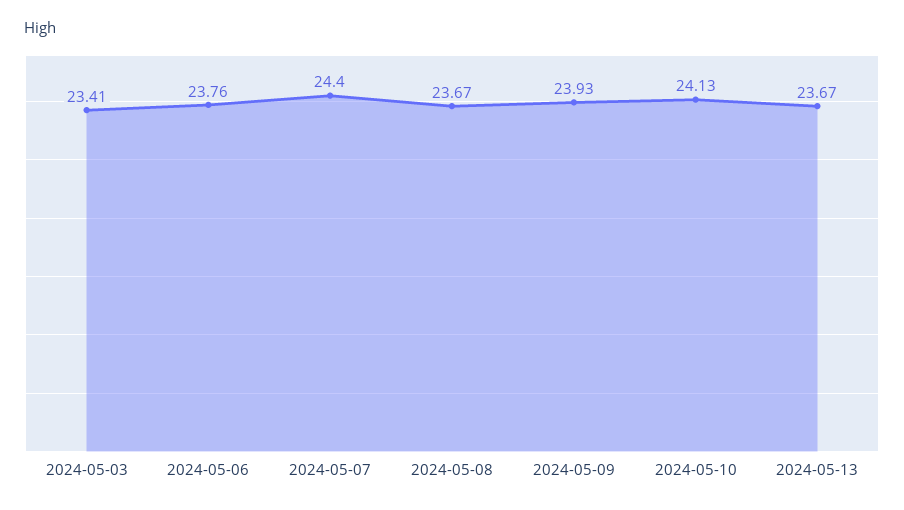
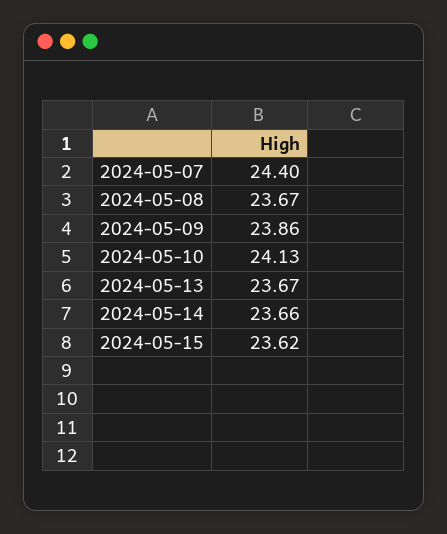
2024-05-03: 23.41 -> none
2024-05-06: 23.76 -> none
2024-05-09: 23.93 -> 23.86
2024-05-14: none -> 23.66
2024-05-15: none -> 23.62

